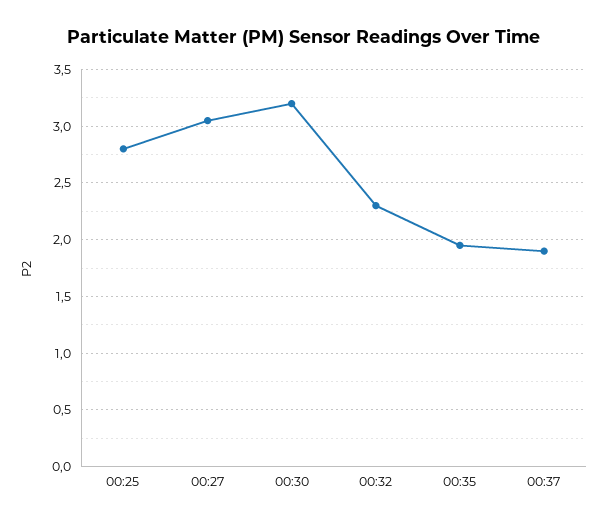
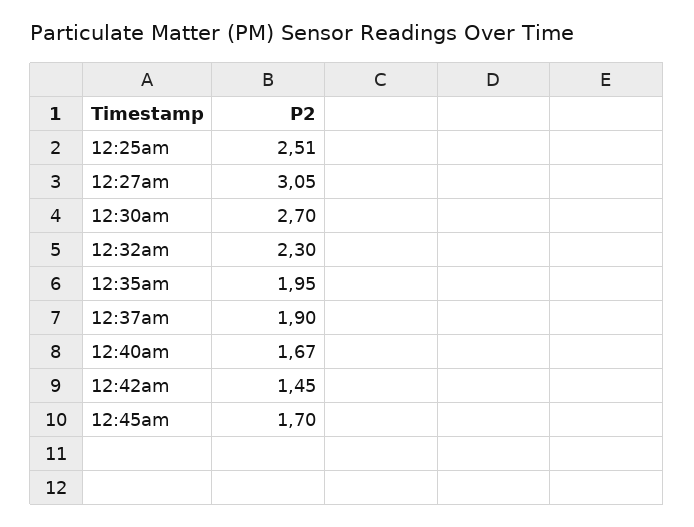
00:25: 2.8 -> 2.51
00:30: 3.2 -> 2.7
12:40am: none -> 1.67
12:42am: none -> 1.45
12:45am: none -> 1.7

